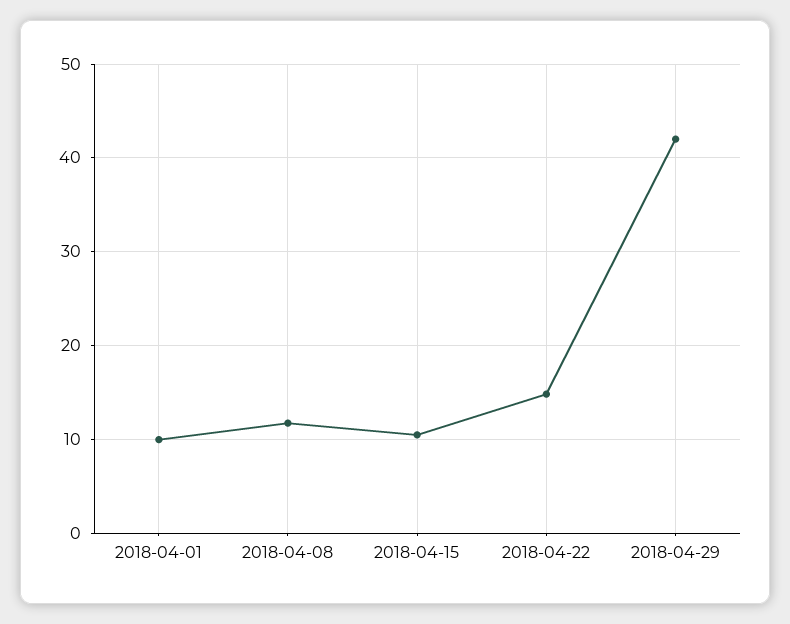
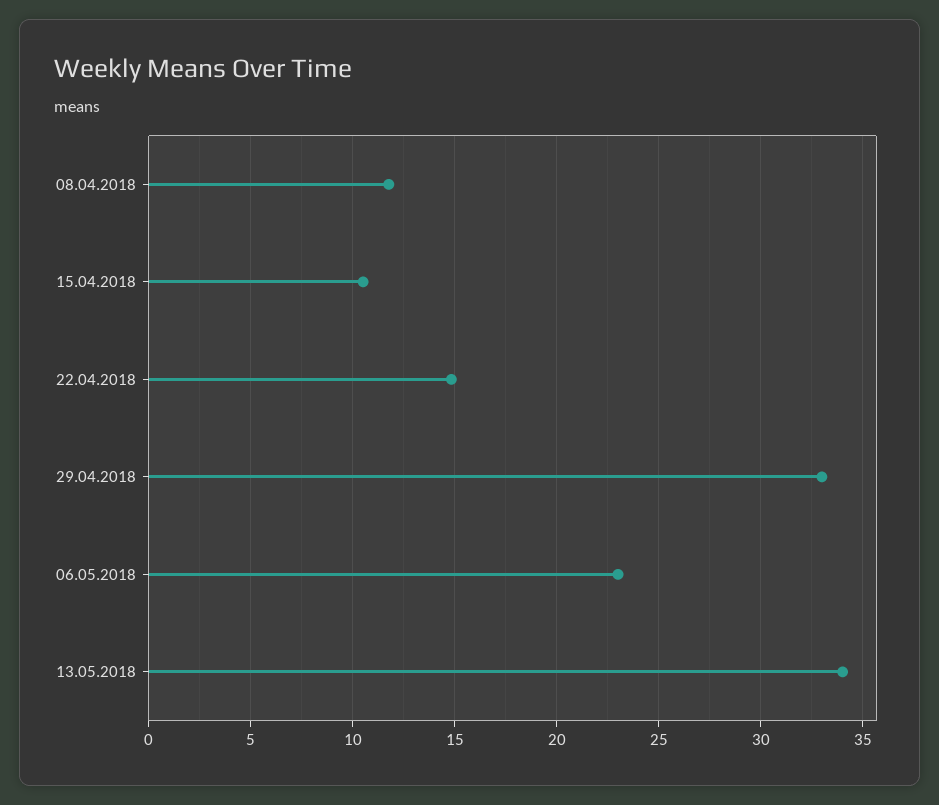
2018-04-01: 10 -> none
2018-04-29: 42 -> 33
06.05.2018: none -> 23
13.05.2018: none -> 34

